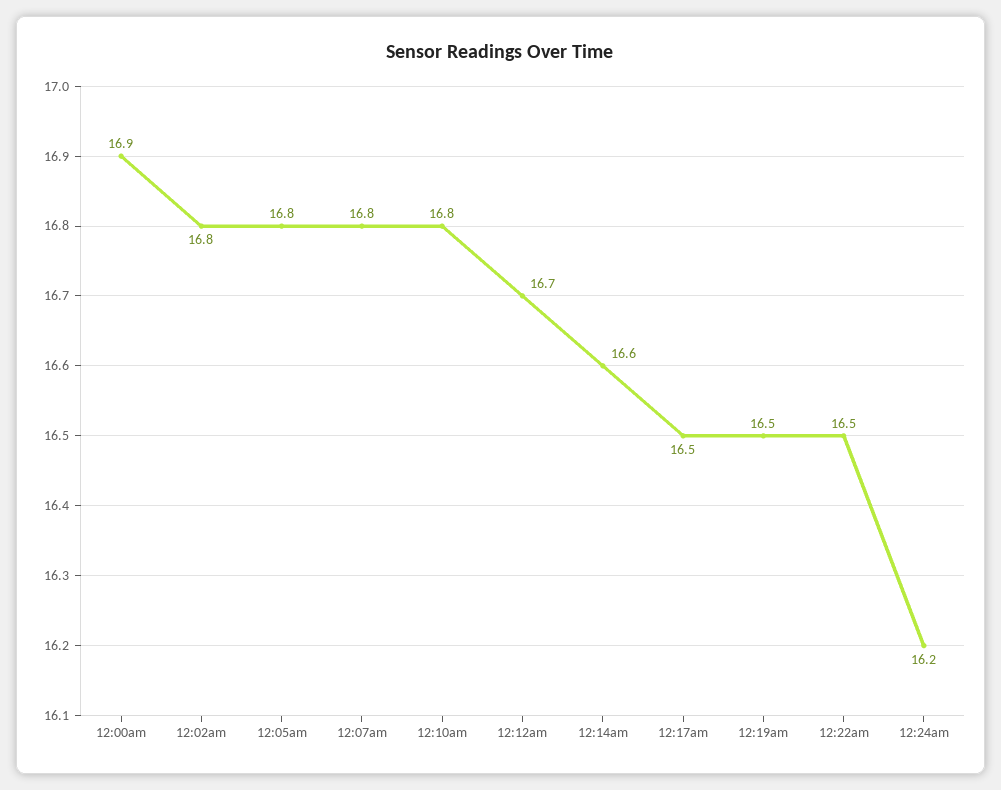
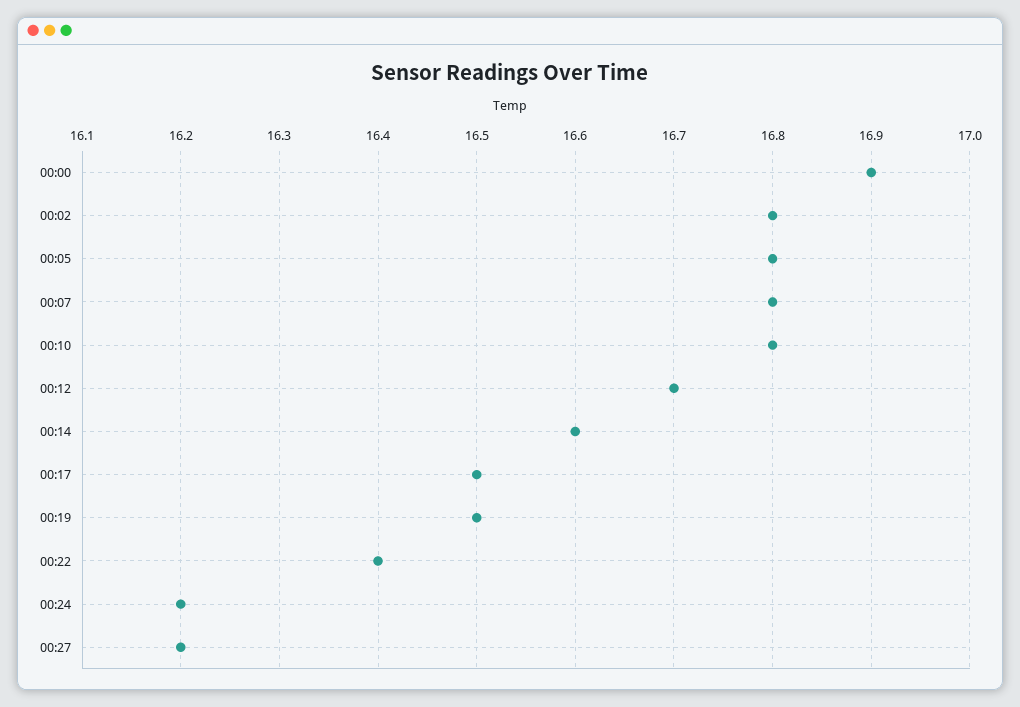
12:22am: 16.5 -> 16.4
00:27: none -> 16.2

